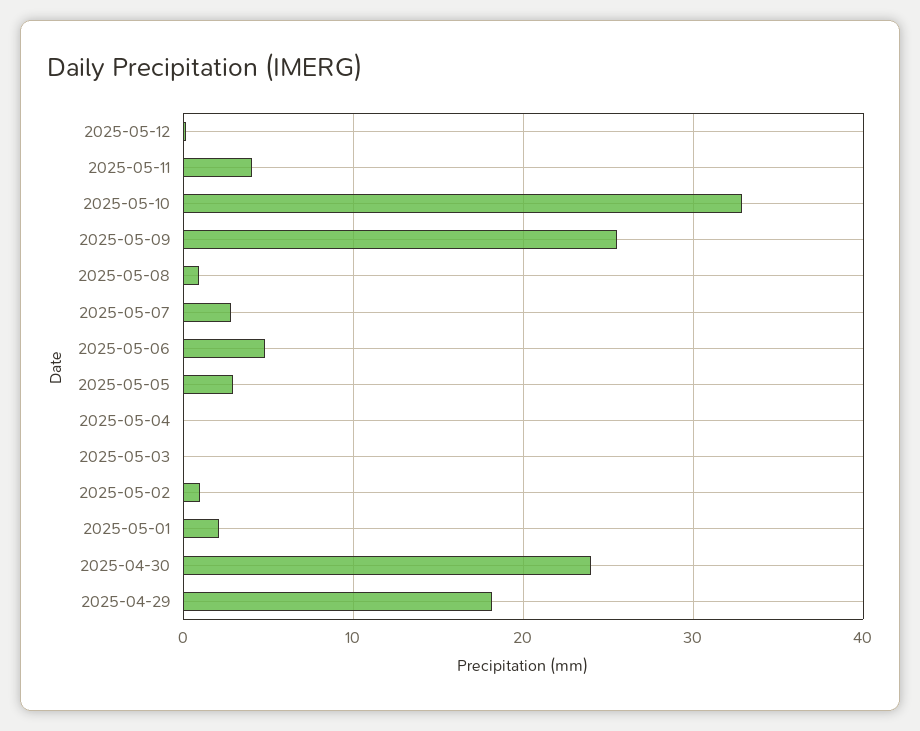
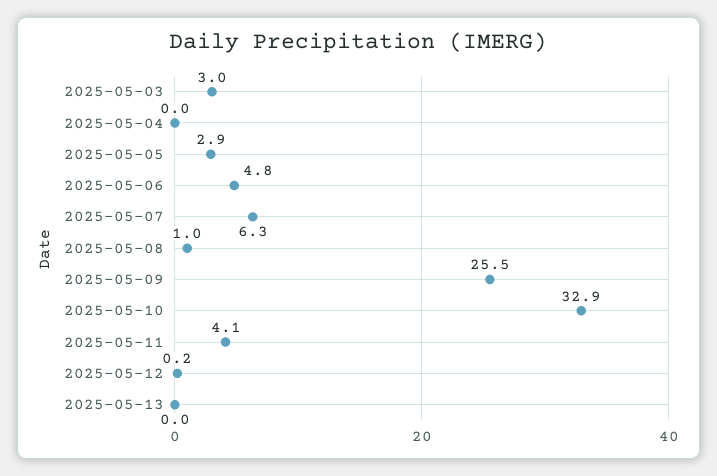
2025-05-07: 3 -> 6.3
2025-05-03: 0 -> 3
2025-05-02: 1 -> none
2025-05-01: 2 -> none
2025-04-30: 24 -> none
2025-04-29: 18 -> none
2025-05-13: none -> 0

